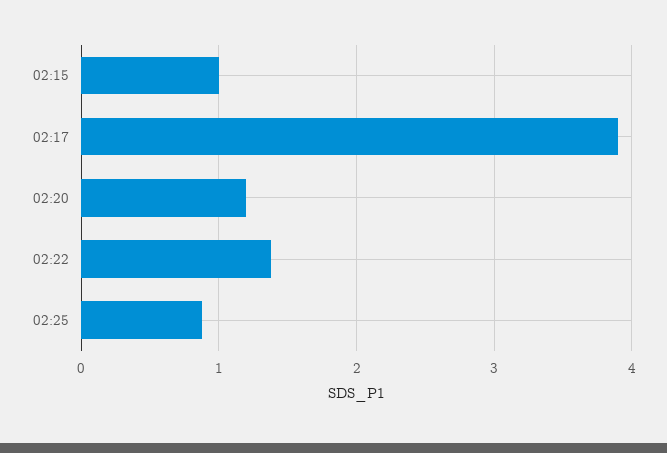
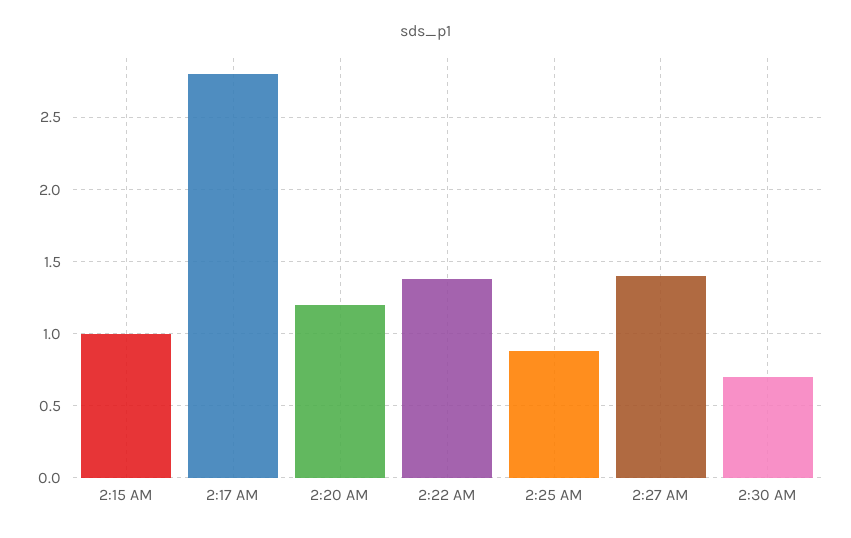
02:17: 3.9 -> 2.8
2:27 AM: none -> 1.4
2:30 AM: none -> 0.7

